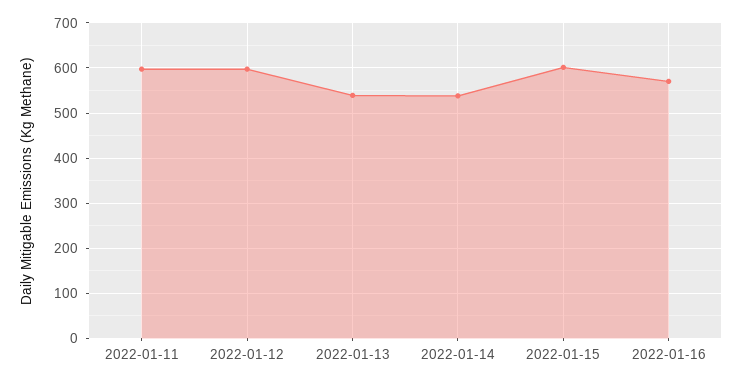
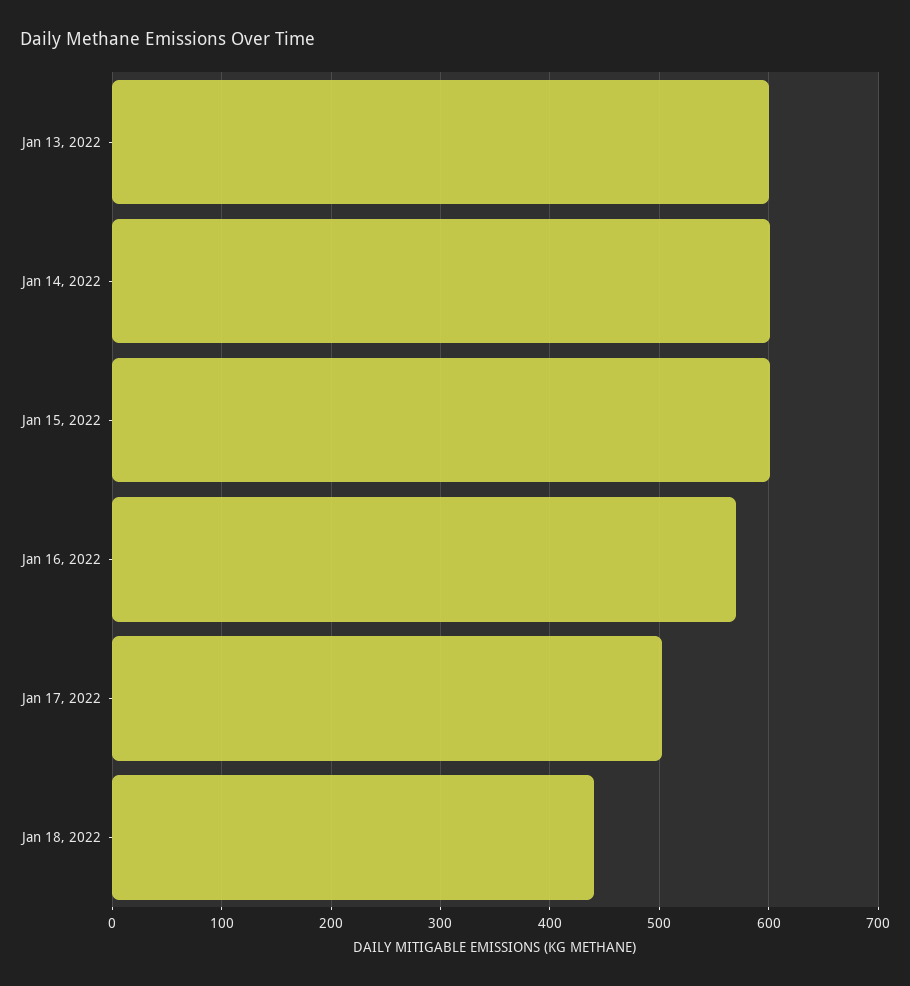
2022-01-11: 600 -> none
2022-01-12: 600 -> none
2022-01-13: 540 -> 600
2022-01-14: 540 -> 600
Jan 17, 2022: none -> 500
Jan 18, 2022: none -> 440

